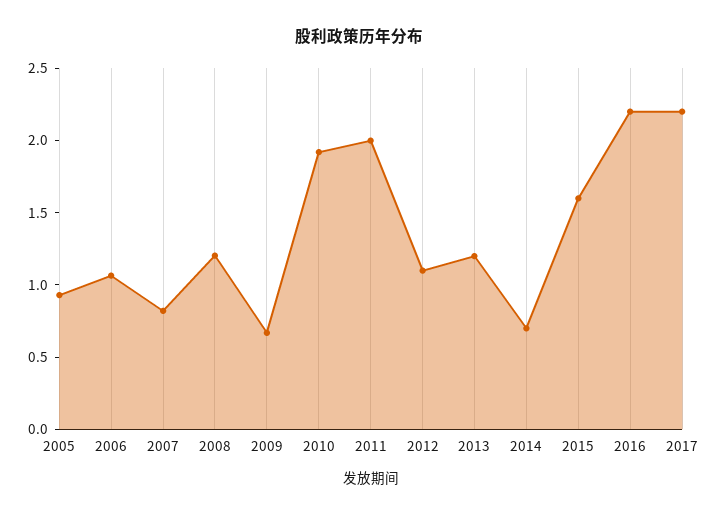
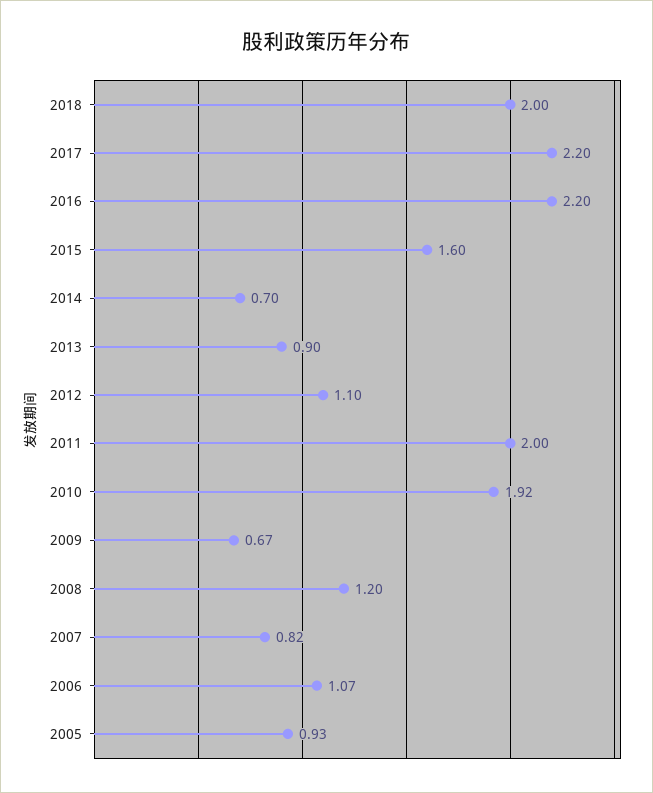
2013: 1.2 -> 0.9
2018: none -> 2

